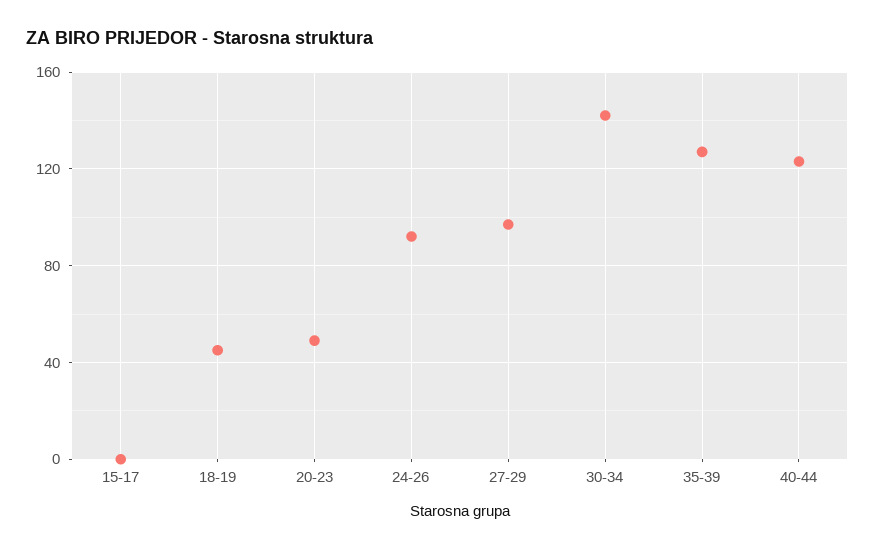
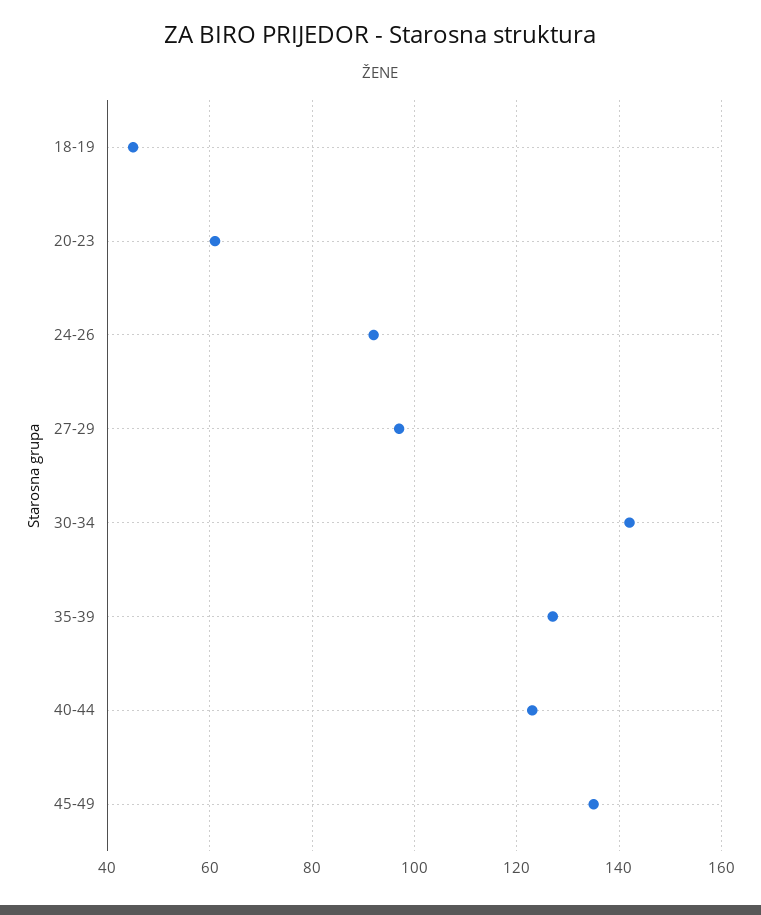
15-17: 0 -> none
20-23: 50 -> 60
45-49: none -> 135

